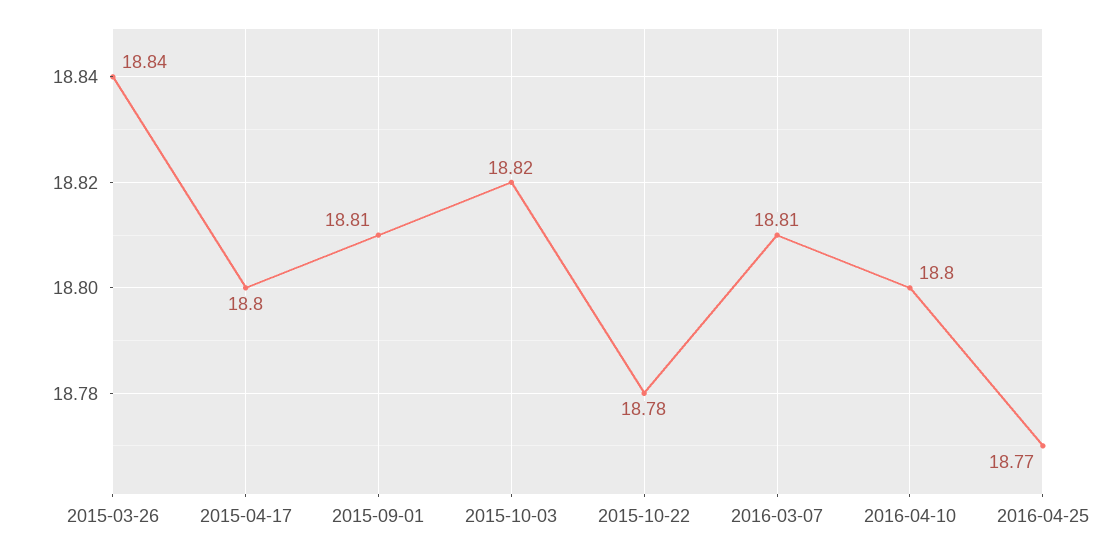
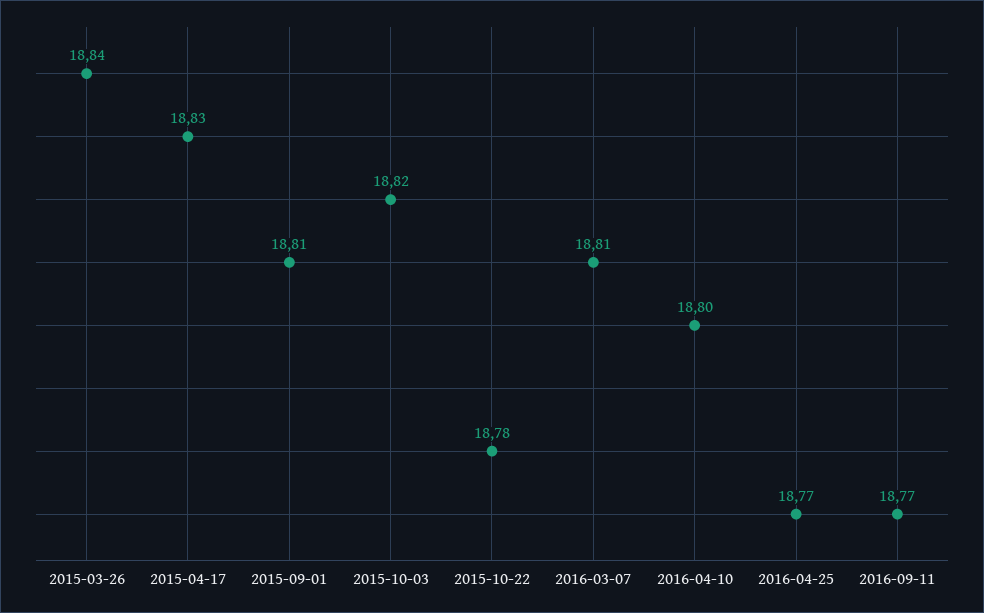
2015-04-17: 18.8 -> 18.83
2016-09-11: none -> 18.77

